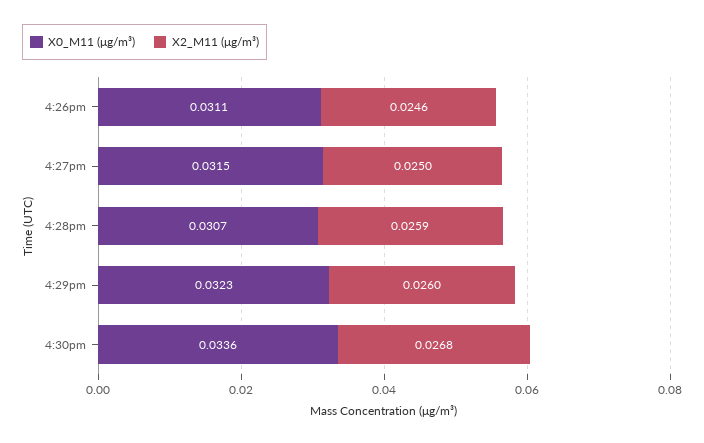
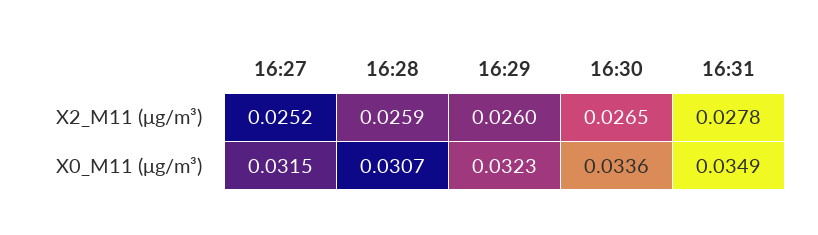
X0_M11 (μg/m³), 4:26pm: 0.0311 -> none
X2_M11 (μg/m³), 4:26pm: 0.0246 -> none
X2_M11 (μg/m³), 4:27pm: 0.025 -> 0.0252
X2_M11 (μg/m³), 4:30pm: 0.0268 -> 0.0265
X2_M11 (μg/m³), 16:31: none -> 0.0278
X0_M11 (μg/m³), 16:31: none -> 0.0349

